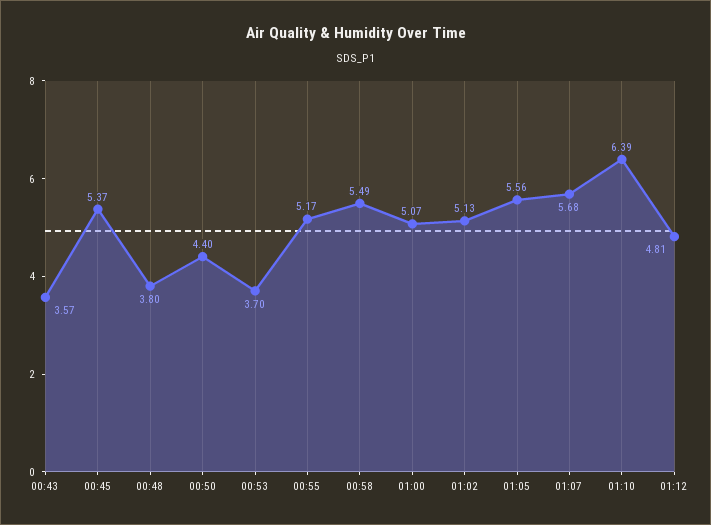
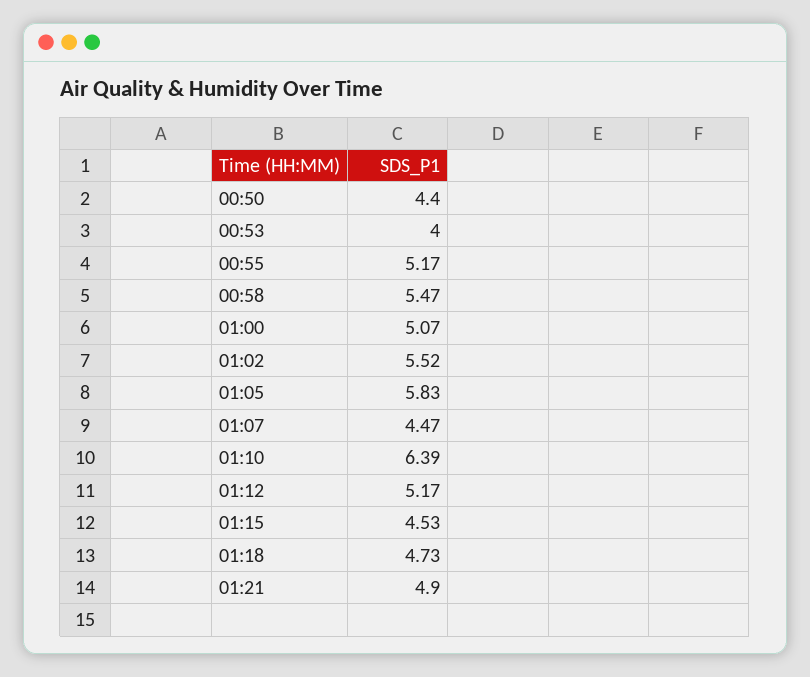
00:43: 3.57 -> none
00:45: 5.37 -> none
00:48: 3.8 -> none
00:53: 3.7 -> 4
00:58: 5.49 -> 5.47
01:02: 5.13 -> 5.52
01:05: 5.56 -> 5.83
01:07: 5.68 -> 4.47
01:12: 4.81 -> 5.17
01:15: none -> 4.53
01:18: none -> 4.73
01:21: none -> 4.9

